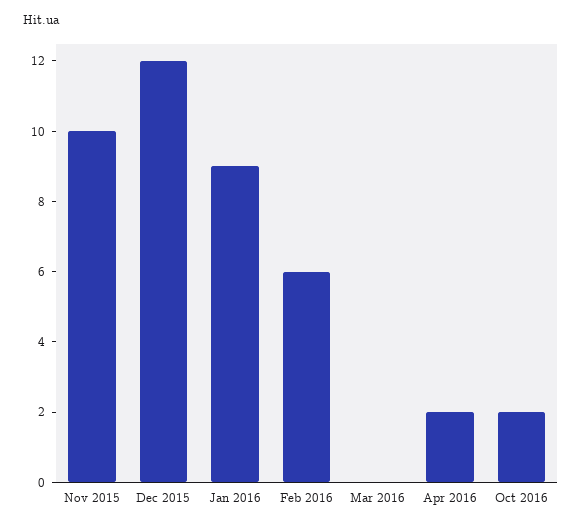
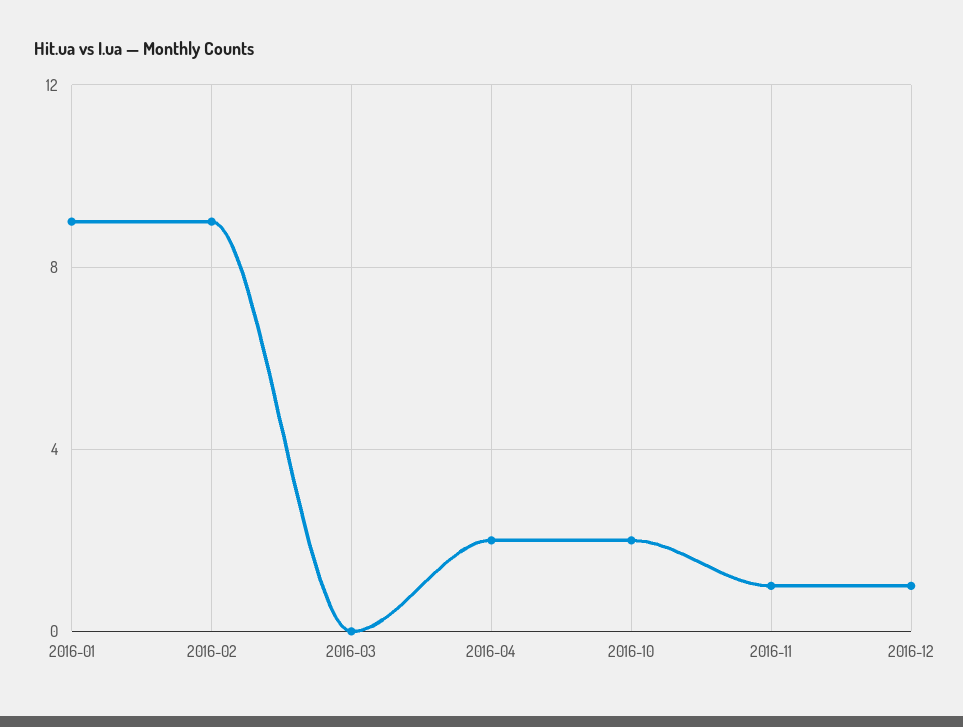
Nov 2015: 10 -> none
Dec 2015: 12 -> none
Feb 2016: 6 -> 9
2016-11: none -> 1
2016-12: none -> 1

